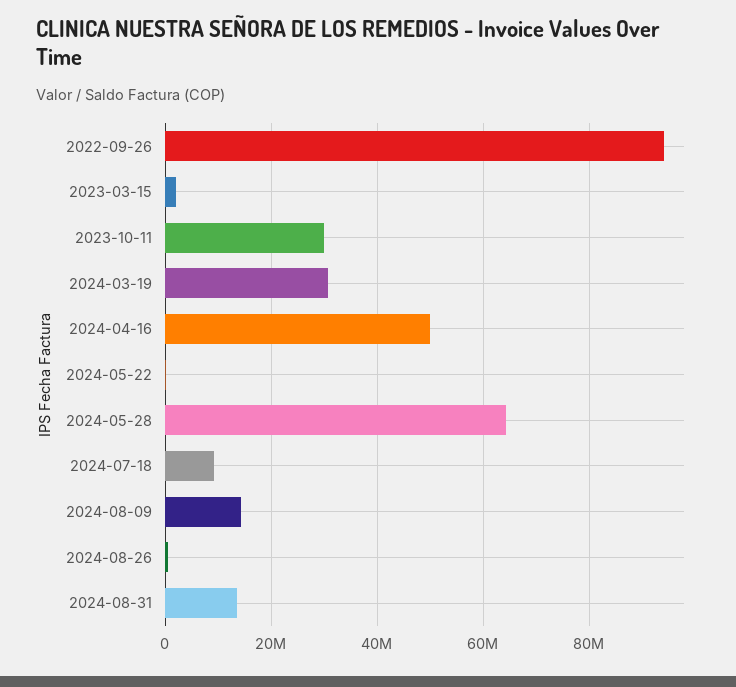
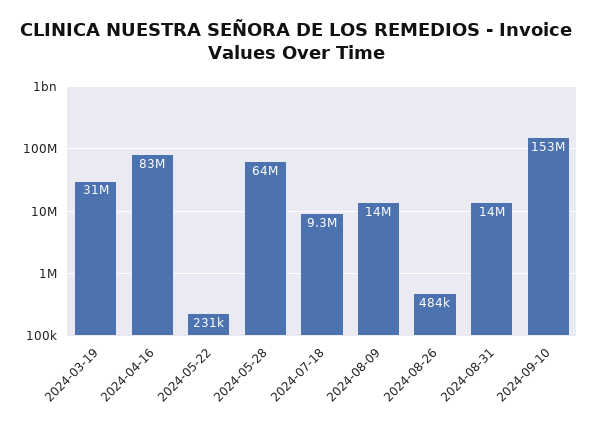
2022-09-26: 94000000 -> none
2023-03-15: 2000000 -> none
2023-10-11: 30000000 -> none
2024-04-16: 50000000 -> 83000000
2024-09-10: none -> 153000000

